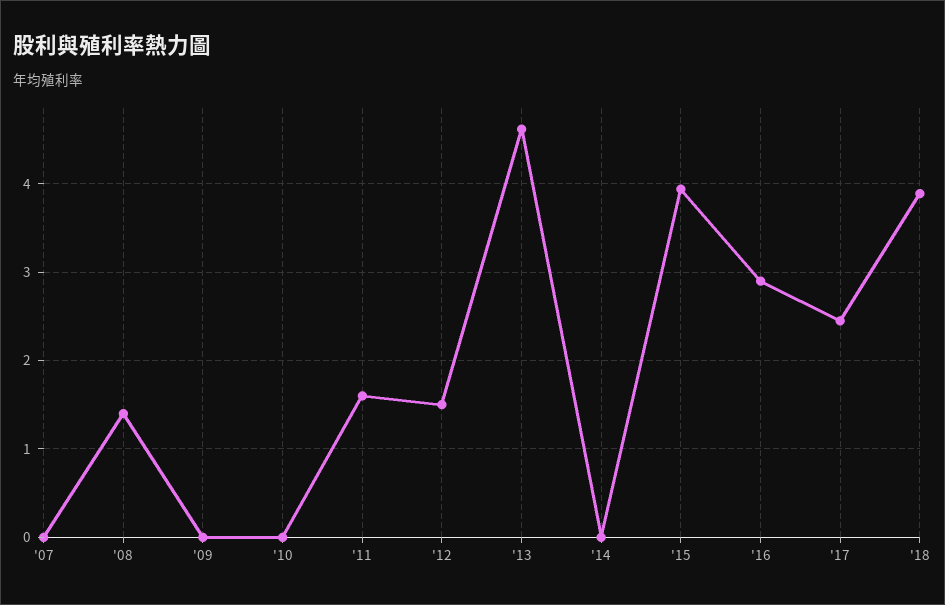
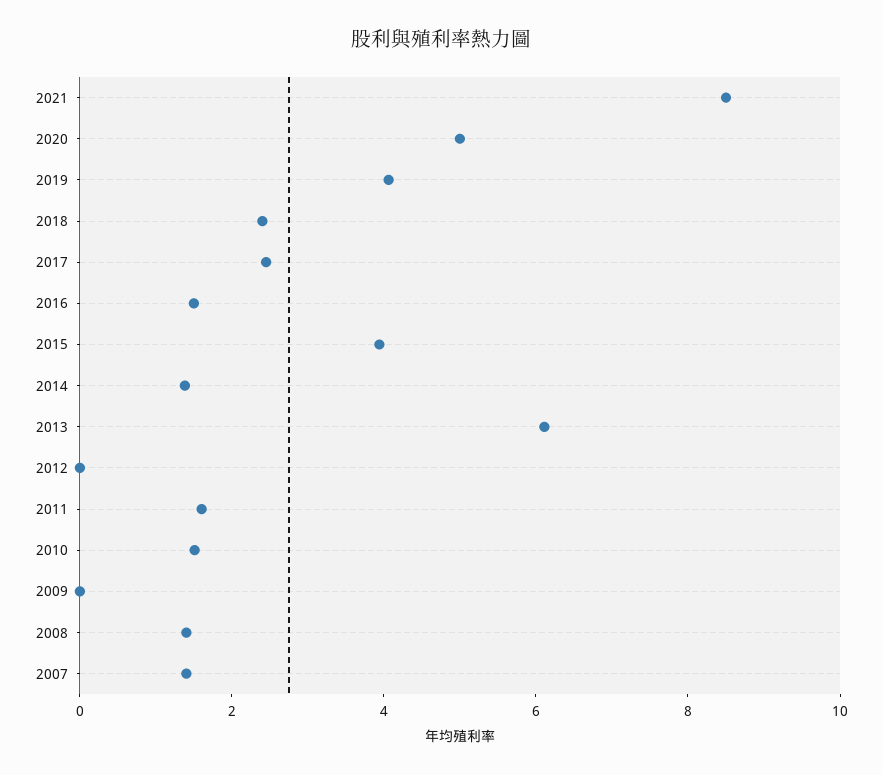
'07: 0 -> 1.5
'10: 0 -> 1.5
'12: 1.5 -> 0
'13: 4.6 -> 6
'14: 0 -> 1.5
'16: 2.9 -> 1.5
'18: 3.9 -> 2.5
2021: none -> 8.5
2020: none -> 5
2019: none -> 4

